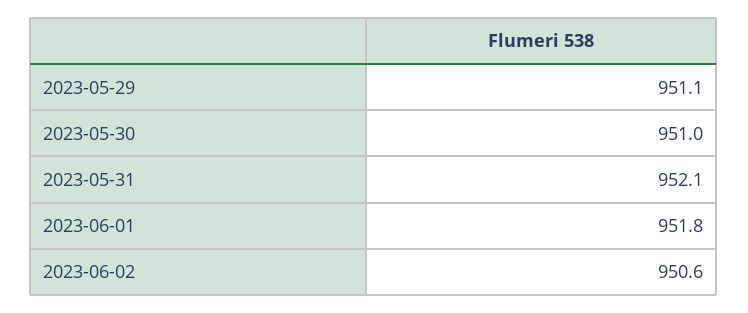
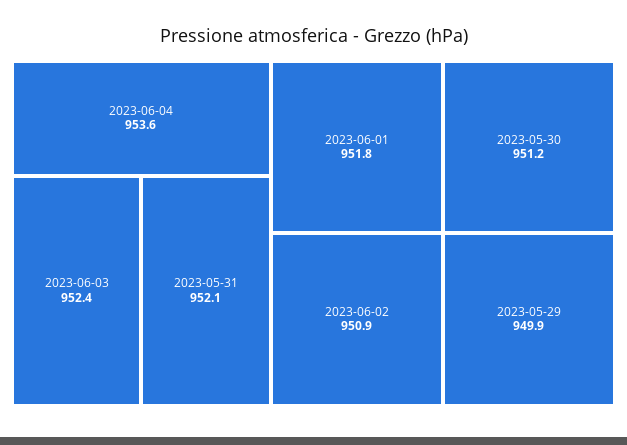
2023-05-29: 951.1 -> 949.9
2023-05-30: 951 -> 951.2
2023-06-02: 950.6 -> 950.9
2023-06-04: none -> 953.6
2023-06-03: none -> 952.4

